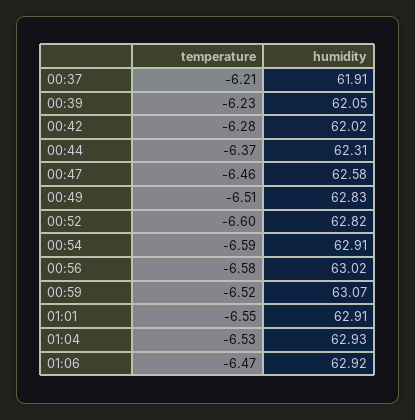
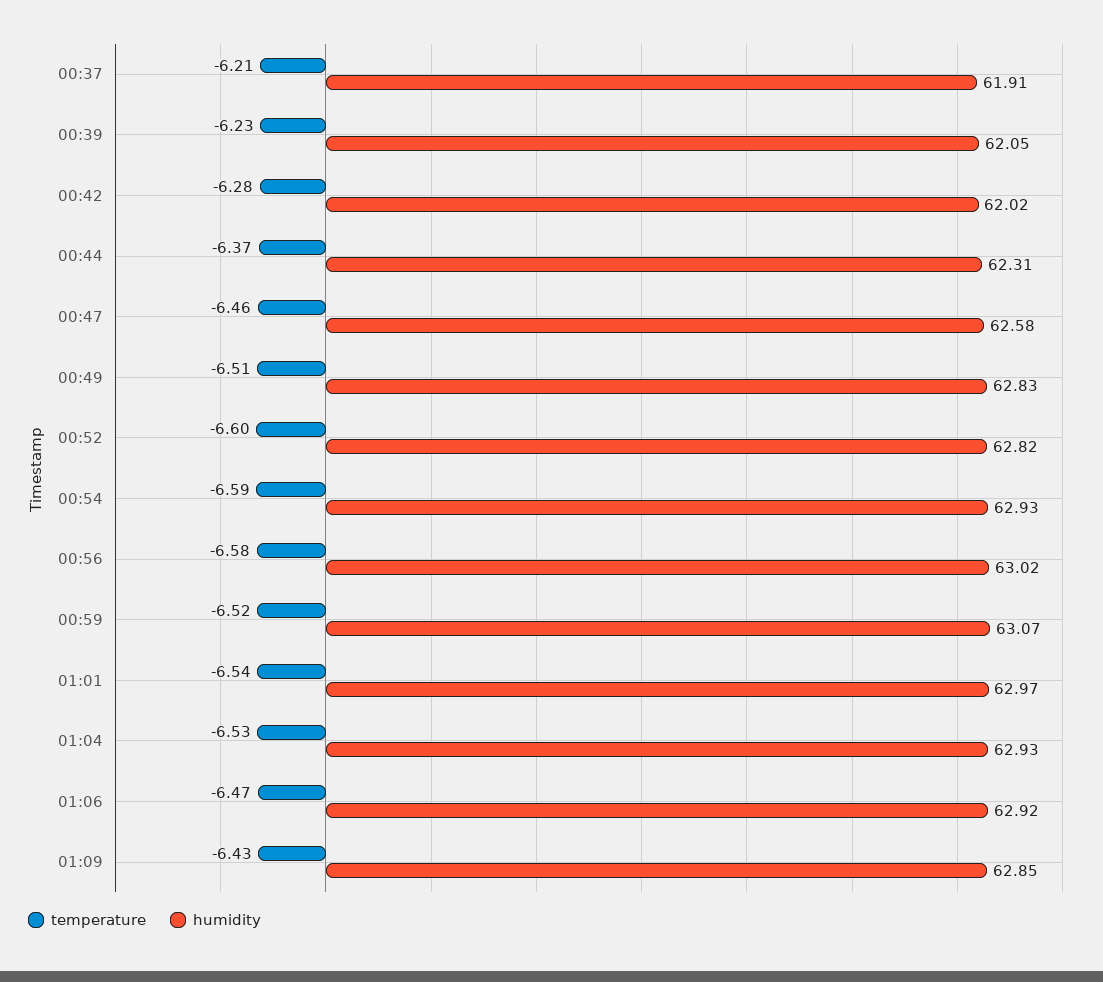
humidity, 00:54: 62.91 -> 62.93
temperature, 01:01: -6.55 -> -6.54
humidity, 01:01: 62.91 -> 62.97
temperature, 01:09: none -> -6.43
humidity, 01:09: none -> 62.85

